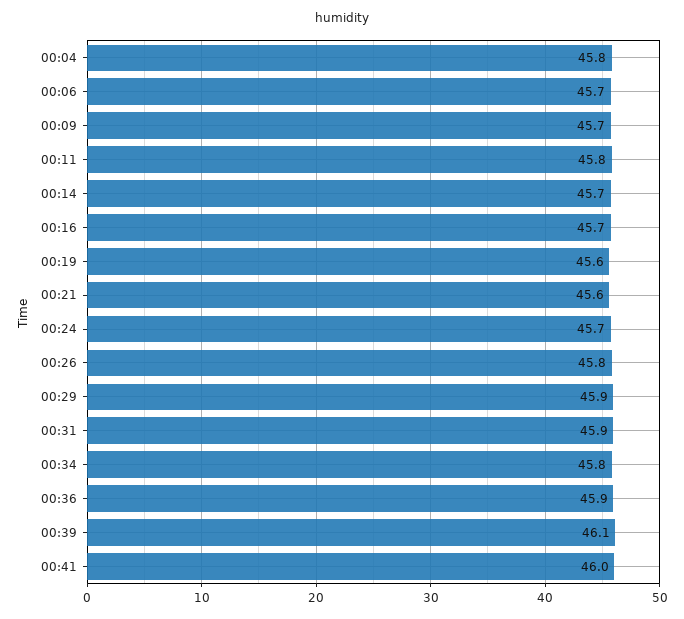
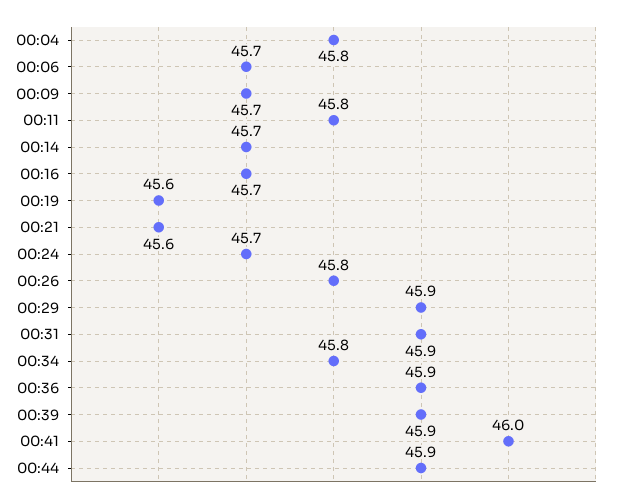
00:39: 46.1 -> 45.9
00:44: none -> 45.9

